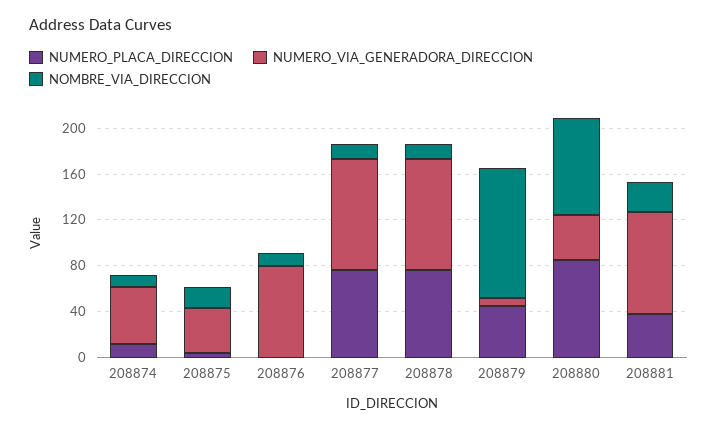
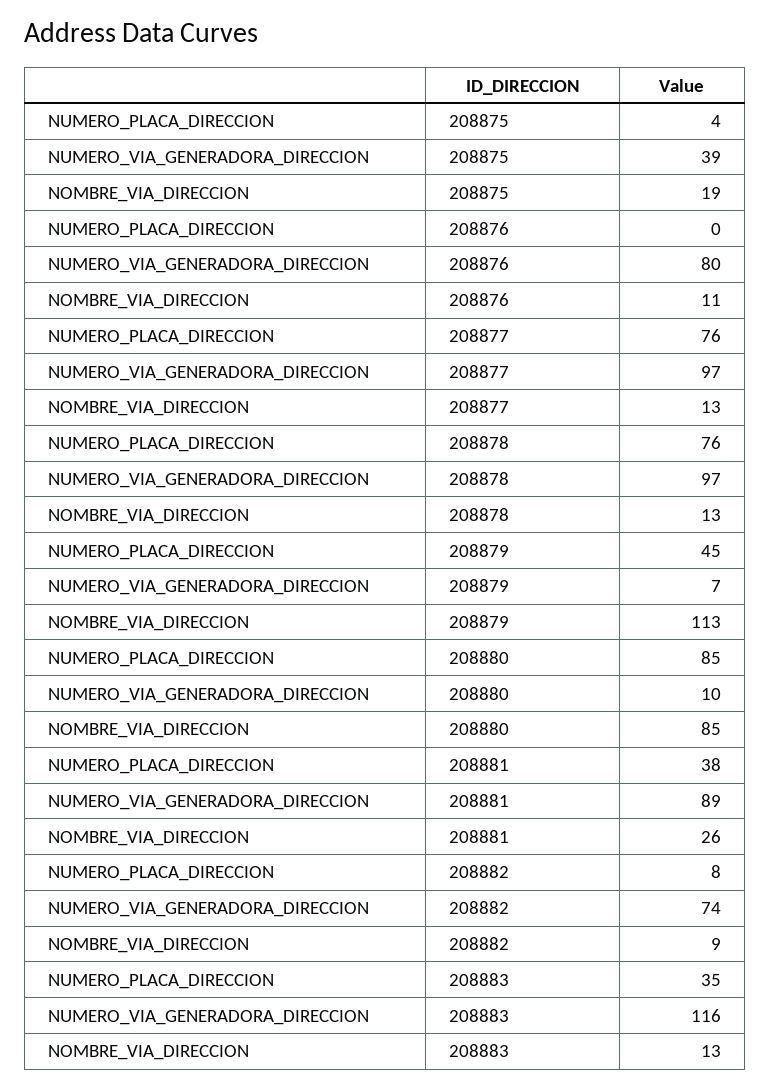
NUMERO_PLACA_DIRECCION, 208874: 10 -> none
NUMERO_VIA_GENERADORA_DIRECCION, 208874: 50 -> none
NOMBRE_VIA_DIRECCION, 208874: 10 -> none
NUMERO_VIA_GENERADORA_DIRECCION, 208880: 40 -> 10
NUMERO_PLACA_DIRECCION, 208882: none -> 8
NUMERO_VIA_GENERADORA_DIRECCION, 208882: none -> 74
NOMBRE_VIA_DIRECCION, 208882: none -> 9
NUMERO_PLACA_DIRECCION, 208883: none -> 35
NUMERO_VIA_GENERADORA_DIRECCION, 208883: none -> 116
NOMBRE_VIA_DIRECCION, 208883: none -> 13

